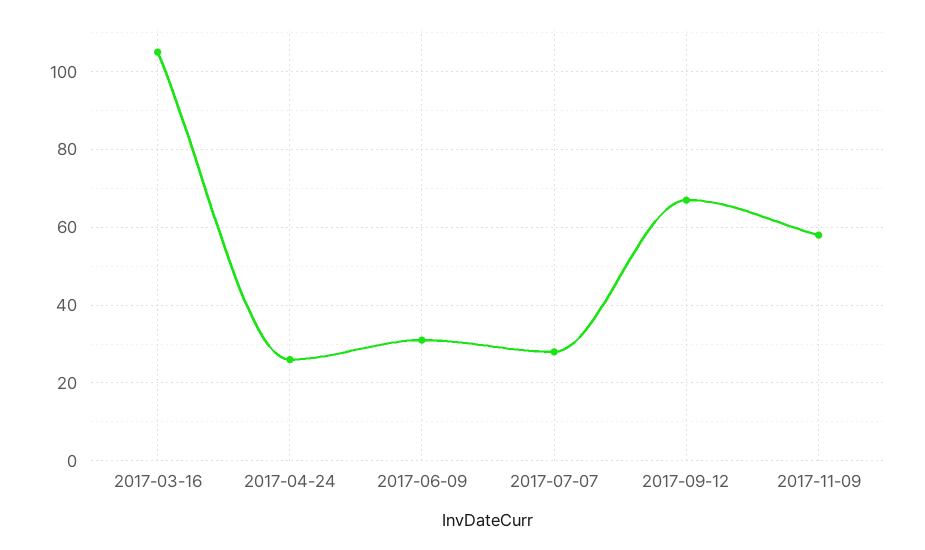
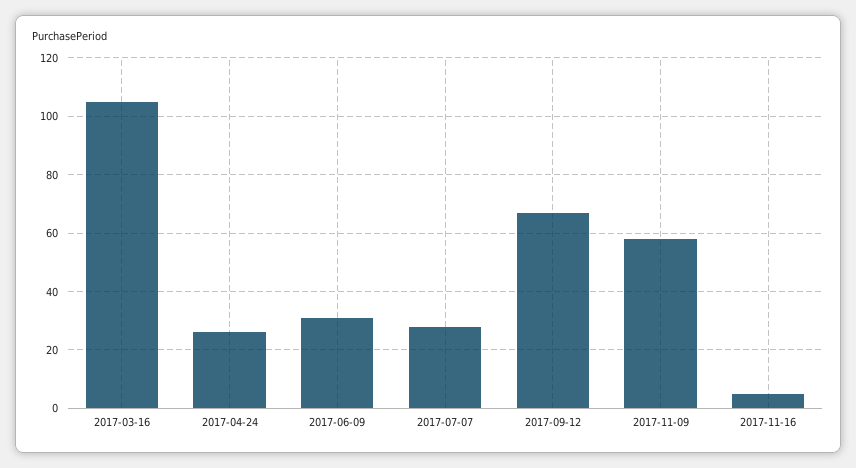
2017-11-16: none -> 5

